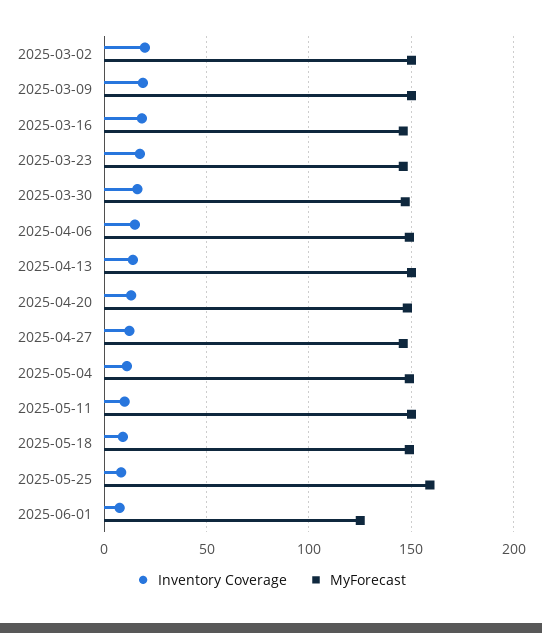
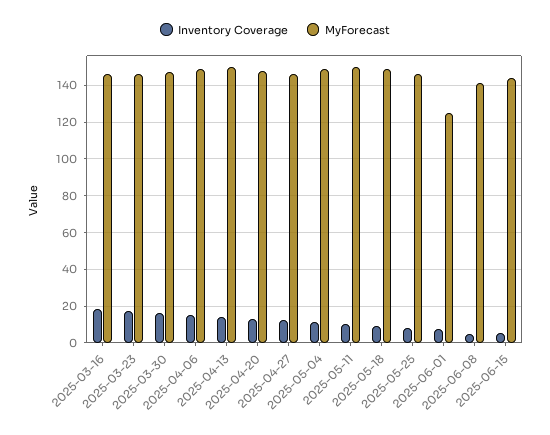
Inventory Coverage, 2025-03-02: 20 -> none
MyForecast, 2025-03-02: 150 -> none
Inventory Coverage, 2025-03-09: 20 -> none
MyForecast, 2025-03-09: 150 -> none
MyForecast, 2025-05-25: 160 -> 145
Inventory Coverage, 2025-06-08: none -> 5
MyForecast, 2025-06-08: none -> 140
Inventory Coverage, 2025-06-15: none -> 5
MyForecast, 2025-06-15: none -> 145

